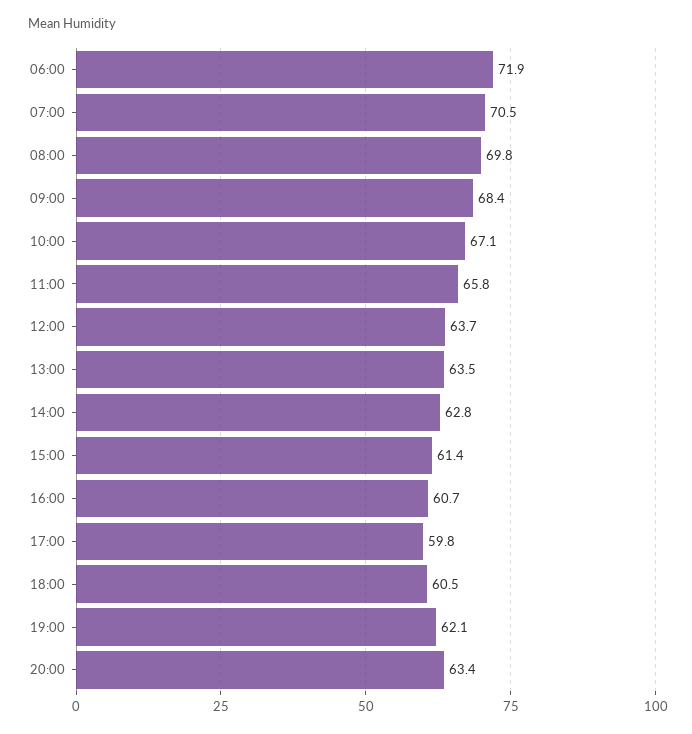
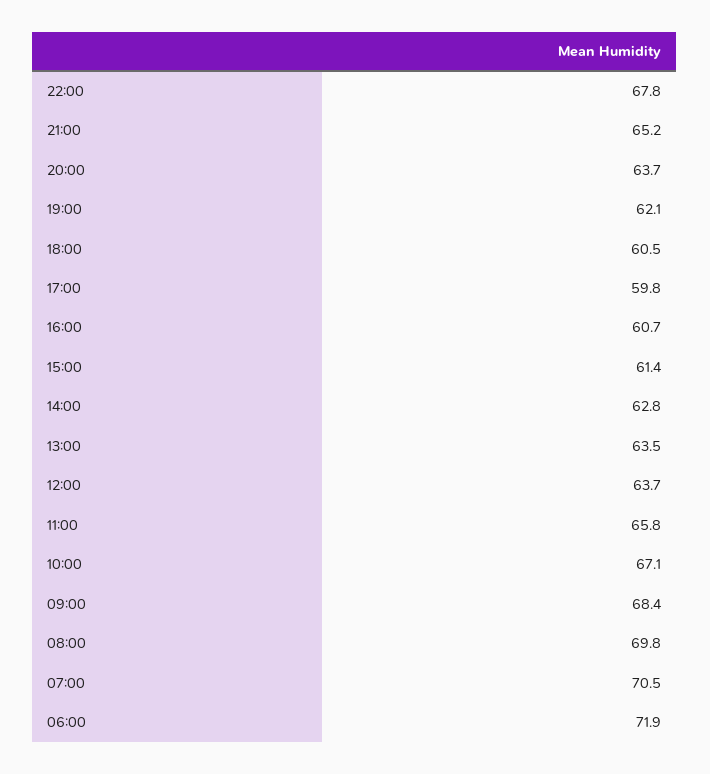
20:00: 63.4 -> 63.7
22:00: none -> 67.8
21:00: none -> 65.2

